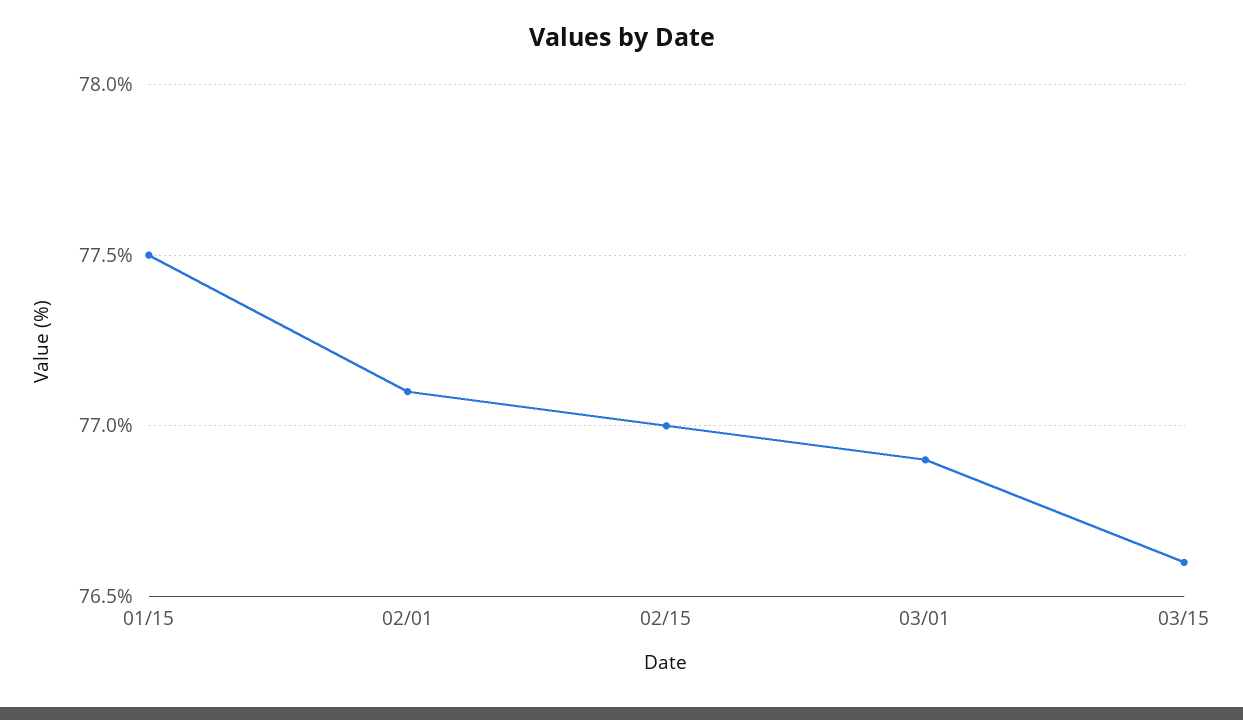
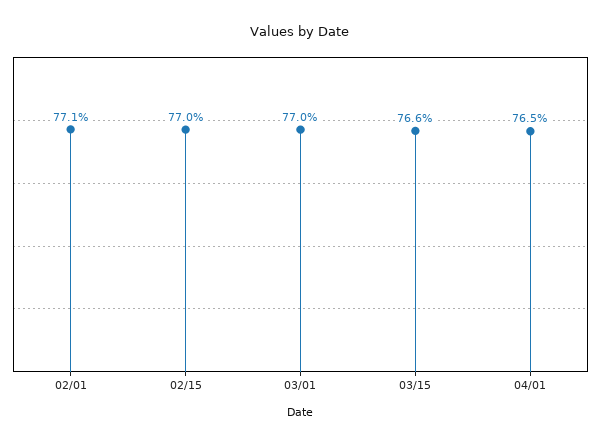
01/15: 77.5 -> none
03/01: 76.9 -> 77
04/01: none -> 76.5

